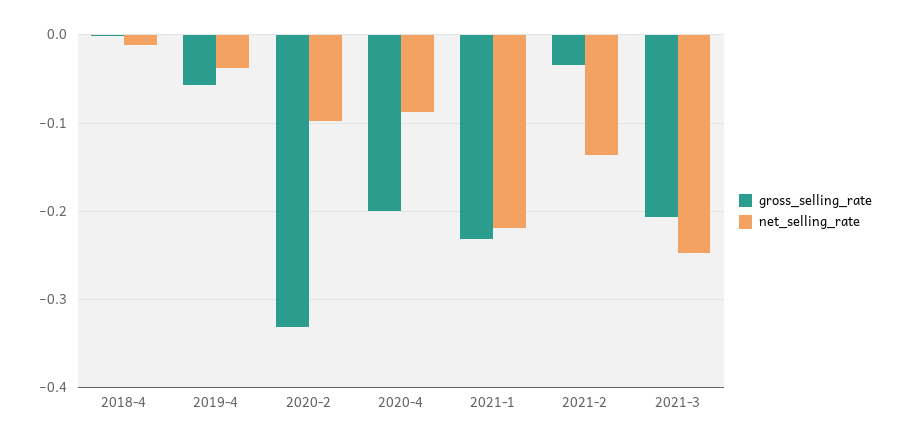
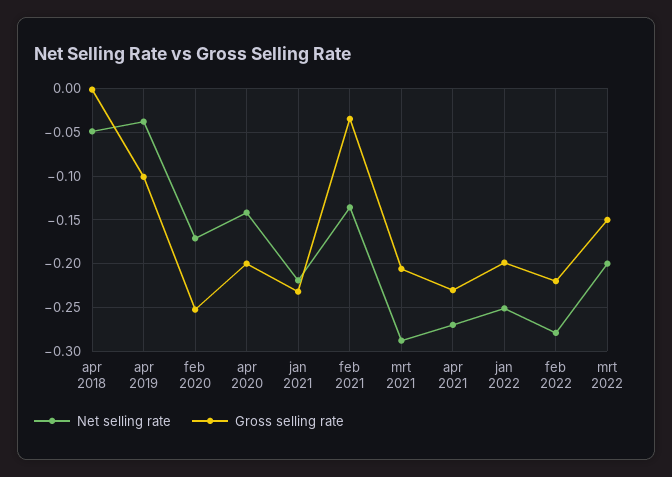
net_selling_rate, 2018-4: -0.01 -> -0.05
gross_selling_rate, 2019-4: -0.06 -> -0.1
gross_selling_rate, 2020-2: -0.33 -> -0.25
net_selling_rate, 2020-2: -0.1 -> -0.17
net_selling_rate, 2020-4: -0.09 -> -0.14
net_selling_rate, 2021-3: -0.25 -> -0.29
net_selling_rate, apr 2021: none -> -0.27
gross_selling_rate, apr 2021: none -> -0.23
net_selling_rate, jan 2022: none -> -0.25
gross_selling_rate, jan 2022: none -> -0.2
net_selling_rate, feb 2022: none -> -0.28
gross_selling_rate, feb 2022: none -> -0.22
net_selling_rate, mrt 2022: none -> -0.2
gross_selling_rate, mrt 2022: none -> -0.15

